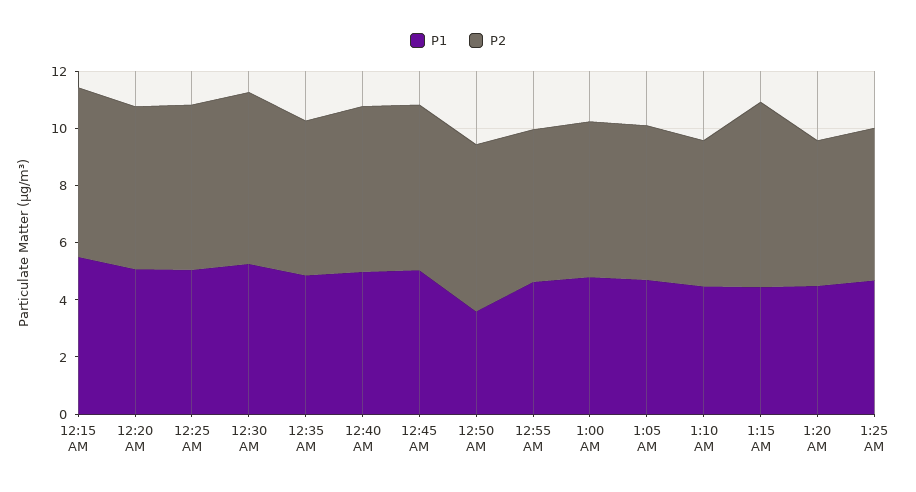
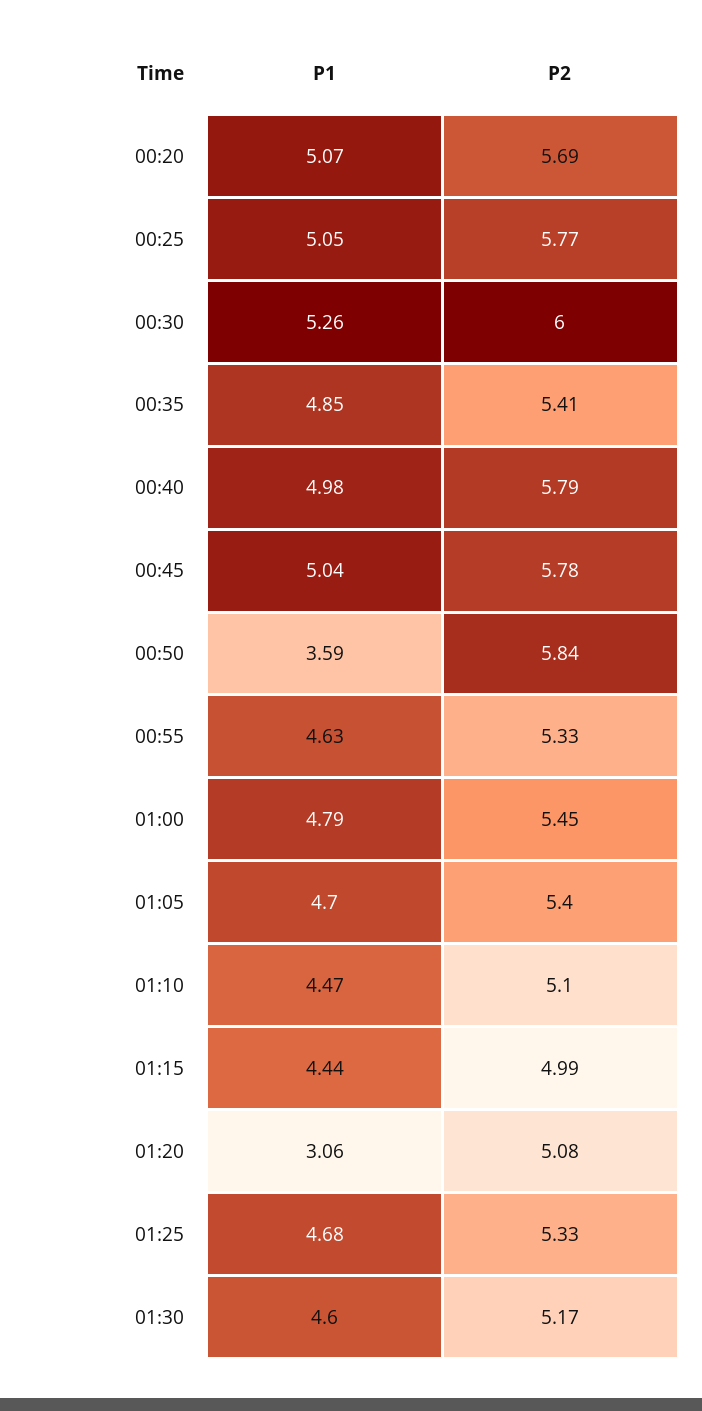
P1, 12:15 AM: 5.5 -> none
P2, 12:15 AM: 6 -> none
P2, 1:15 AM: 6.5 -> 4.99
P1, 1:20 AM: 4.5 -> 3.06
P1, 01:30: none -> 4.6
P2, 01:30: none -> 5.17

